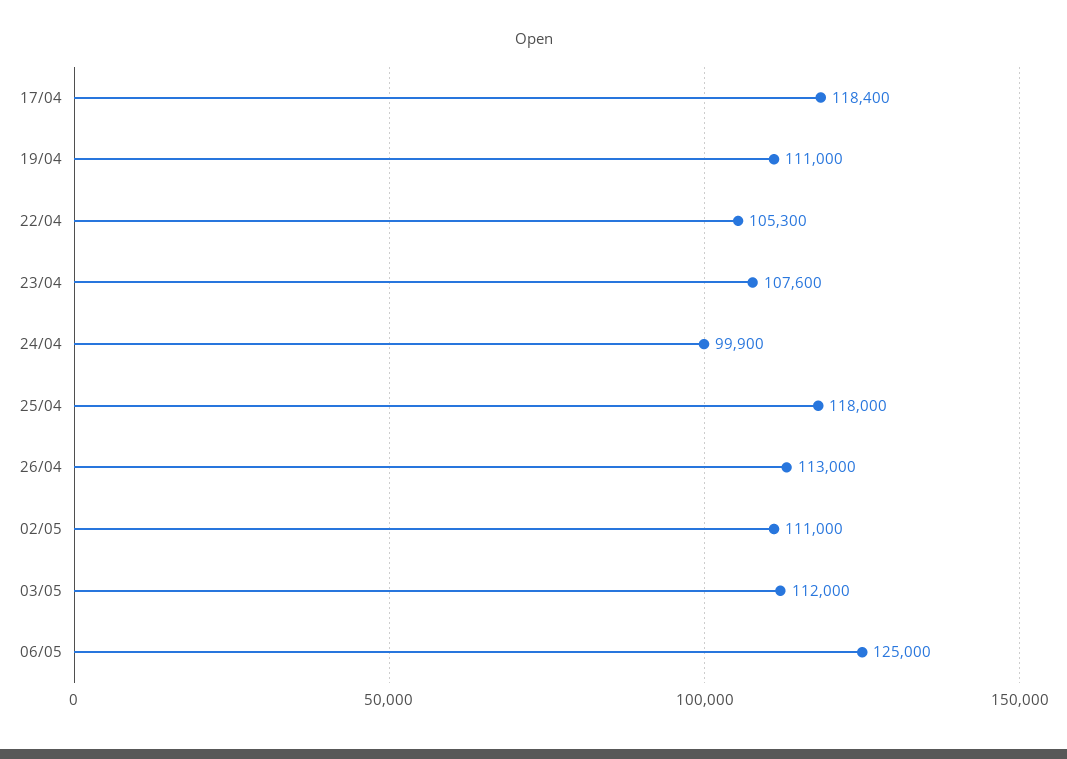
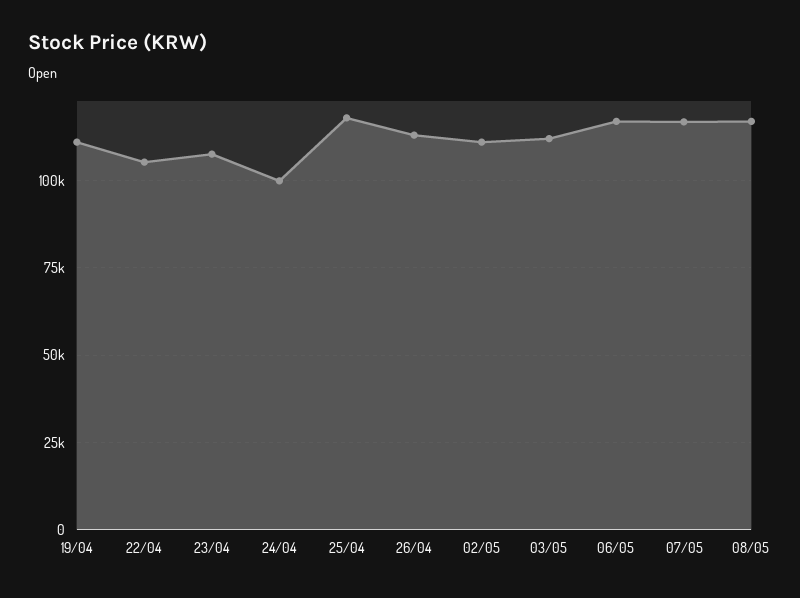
17/04: 118400 -> none
06/05: 125000 -> 117500
07/05: none -> 117500
08/05: none -> 117500

